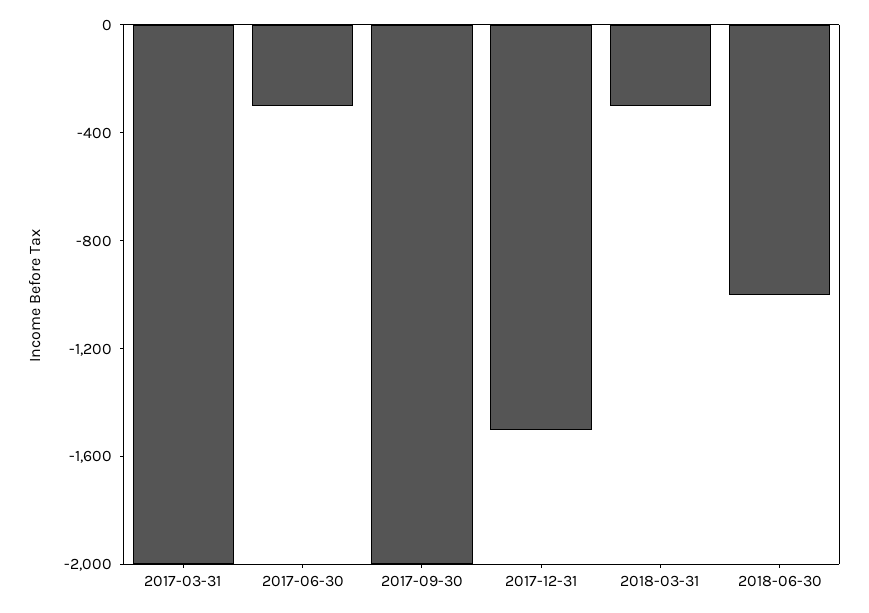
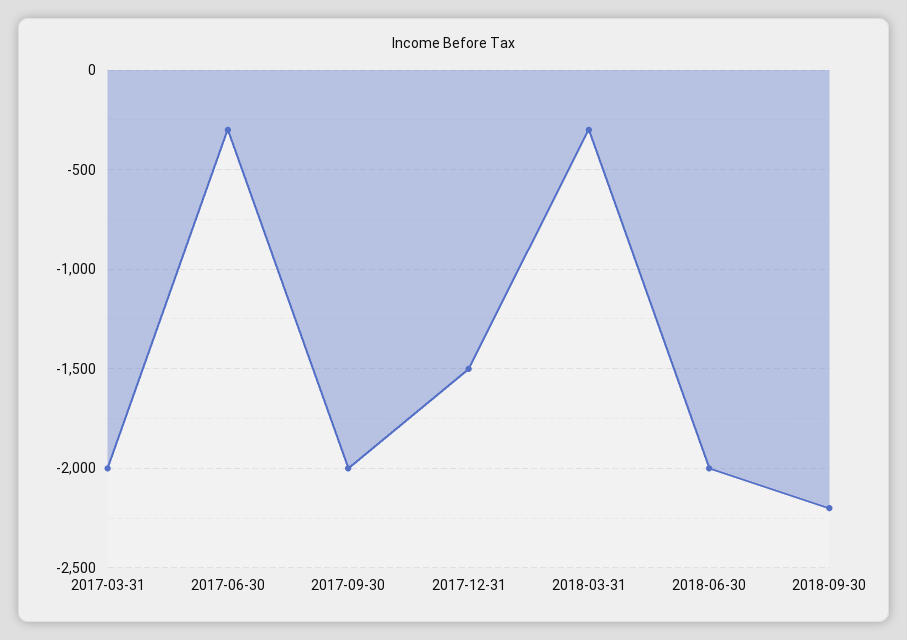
2018-06-30: -1000 -> -2000
2018-09-30: none -> -2200

